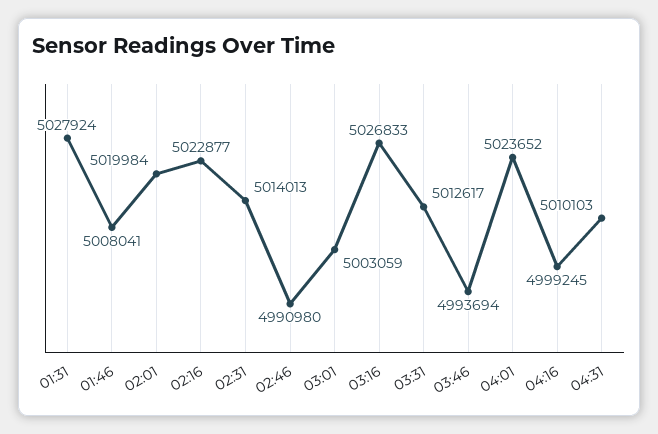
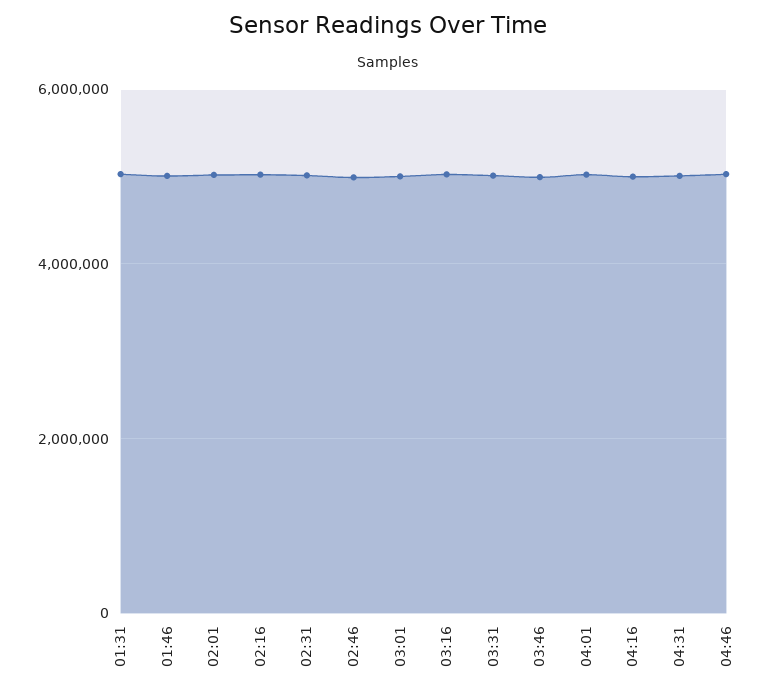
04:46: none -> 5000000

